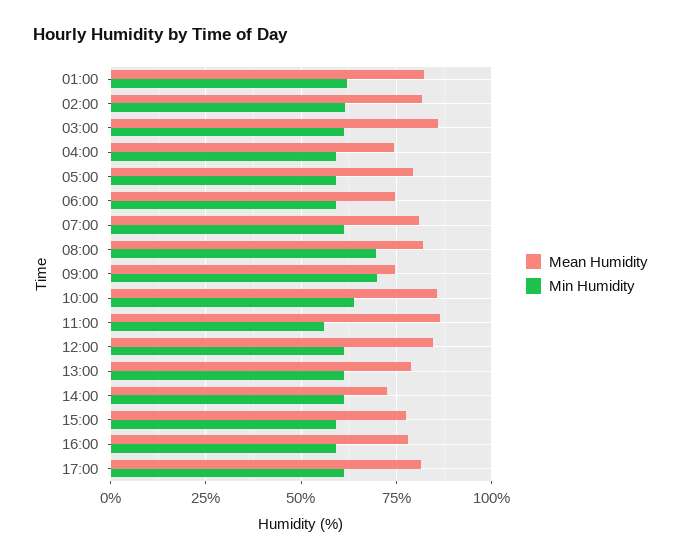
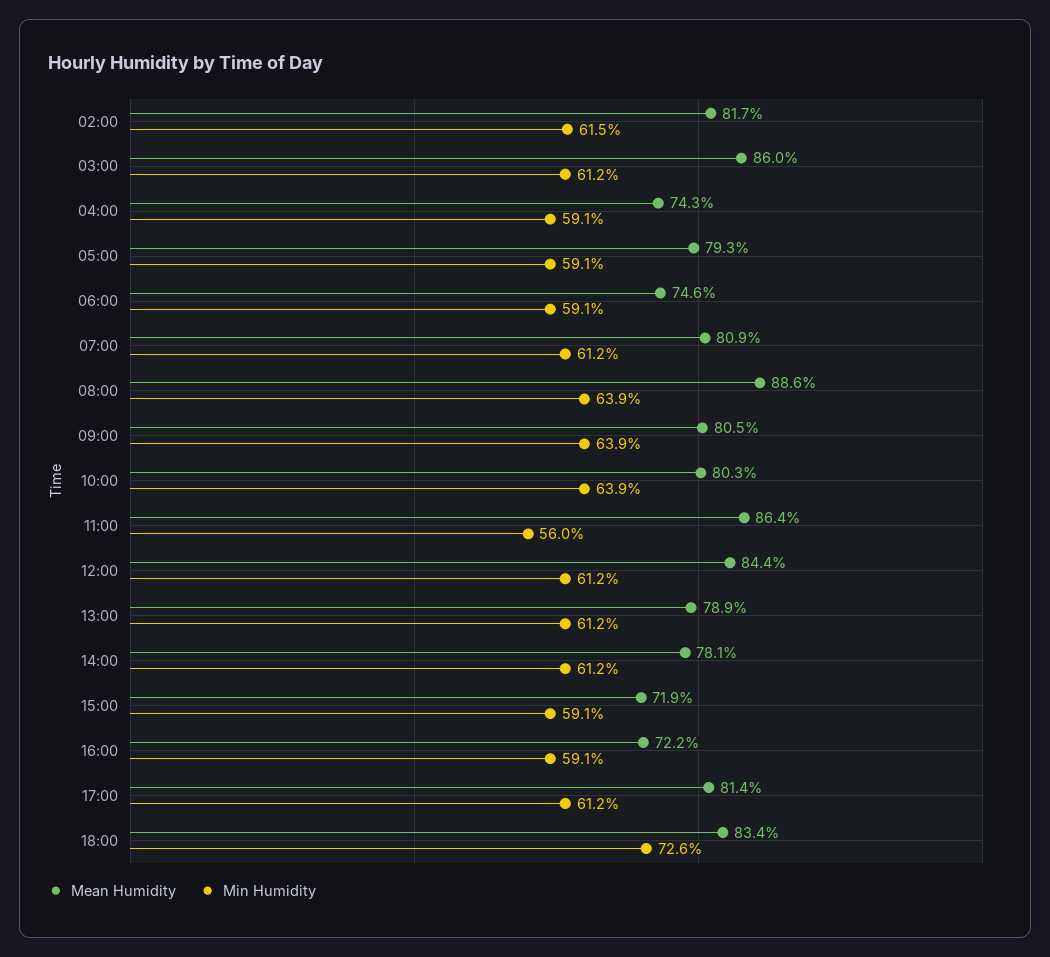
Mean Humidity, 01:00: 82.5 -> none
Min Humidity, 01:00: 62.5 -> none
Mean Humidity, 08:00: 82.5 -> 88.6
Min Humidity, 08:00: 70 -> 63.9
Mean Humidity, 09:00: 75 -> 80.5
Min Humidity, 09:00: 70 -> 63.9
Mean Humidity, 10:00: 85 -> 80.3
Mean Humidity, 14:00: 72.5 -> 78.1
Mean Humidity, 15:00: 77.5 -> 71.9
Mean Humidity, 16:00: 77.5 -> 72.2
Mean Humidity, 18:00: none -> 83.4
Min Humidity, 18:00: none -> 72.6

